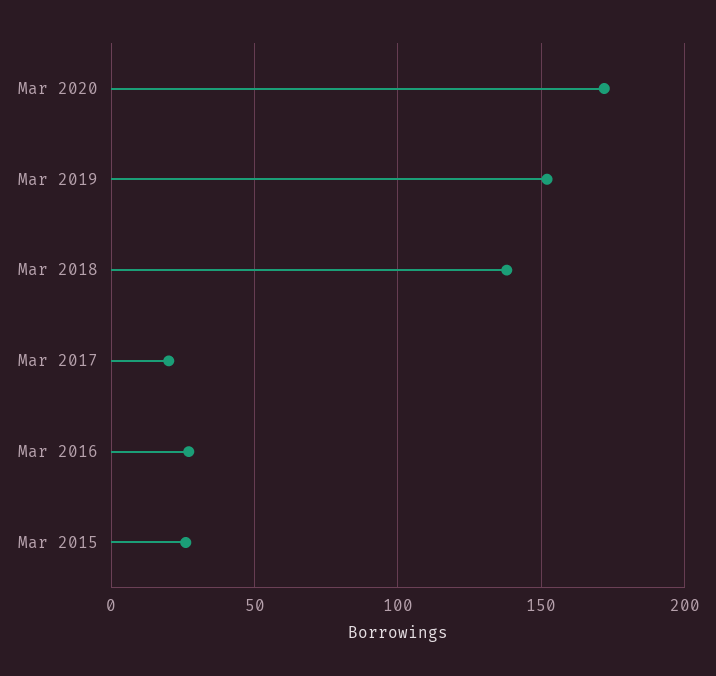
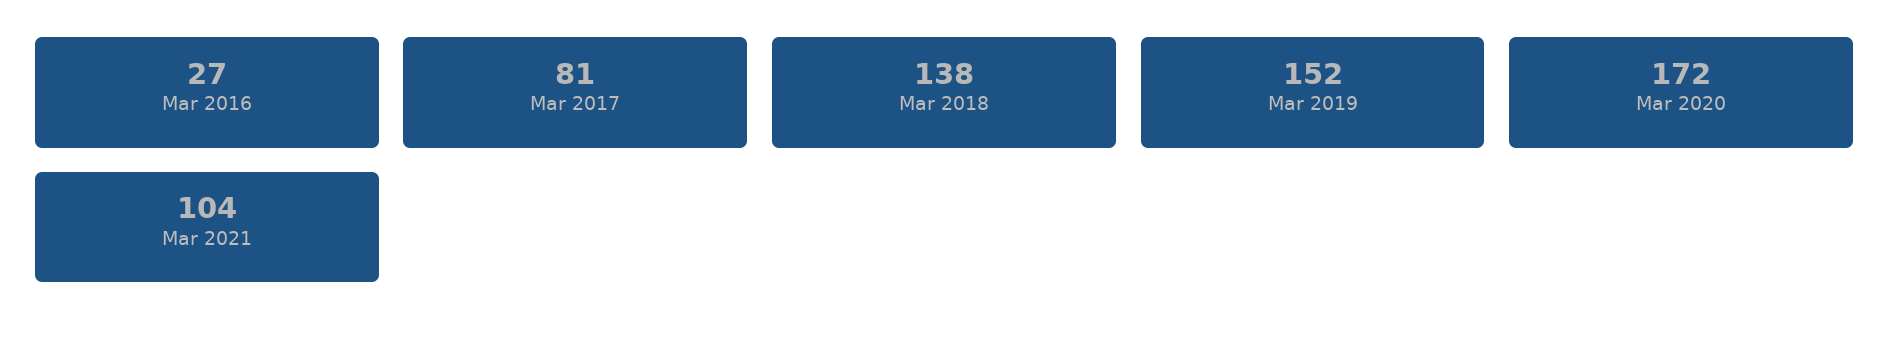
Mar 2017: 20 -> 81
Mar 2015: 25 -> none
Mar 2021: none -> 104

